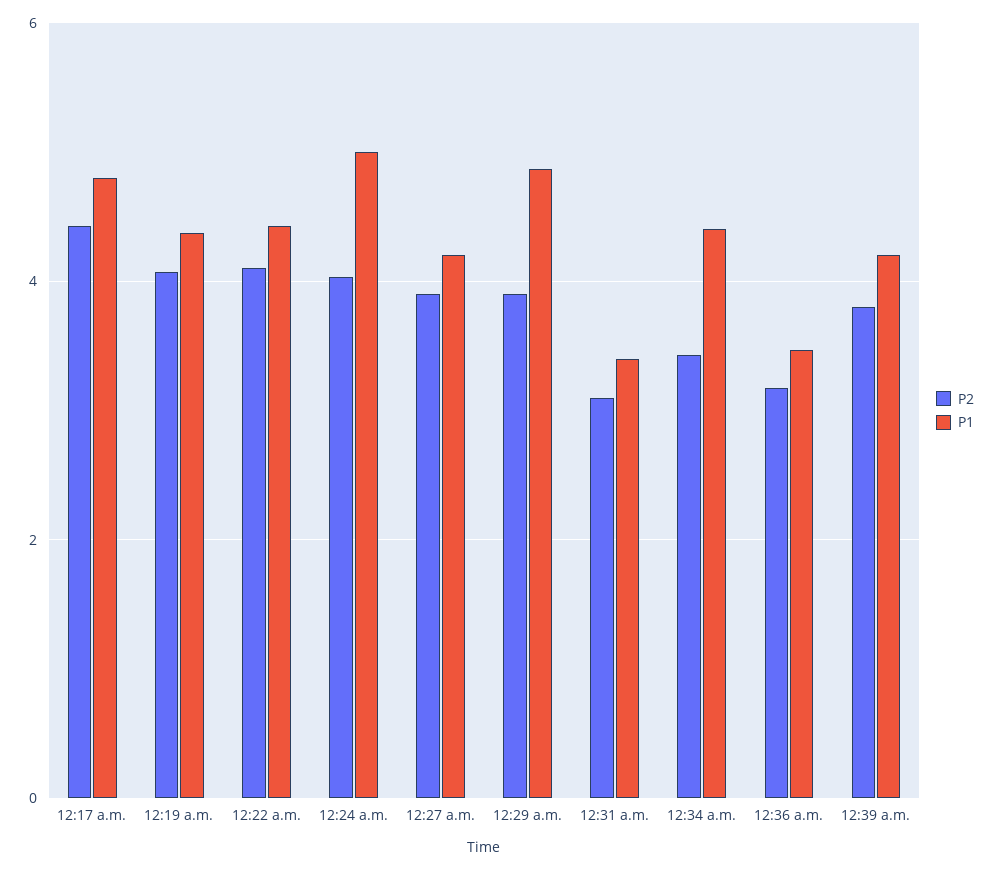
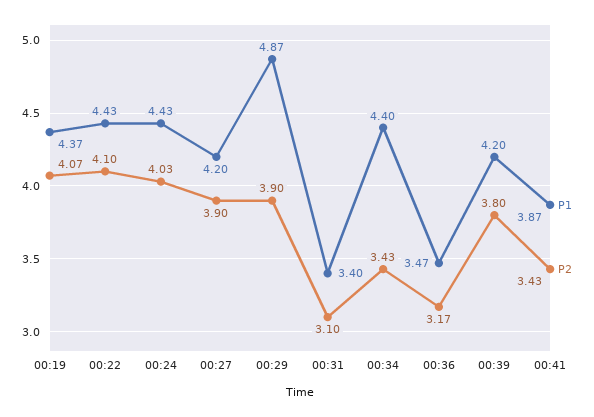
P2, 12:17 a.m.: 4.4 -> none
P1, 12:17 a.m.: 4.8 -> none
P1, 12:24 a.m.: 5 -> 4.43
P1, 00:41: none -> 3.87
P2, 00:41: none -> 3.43

